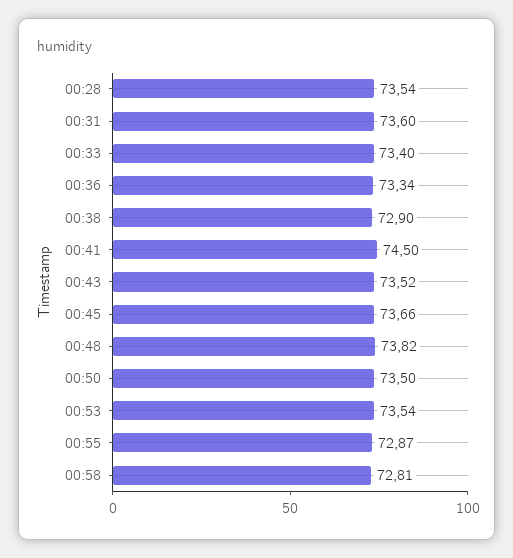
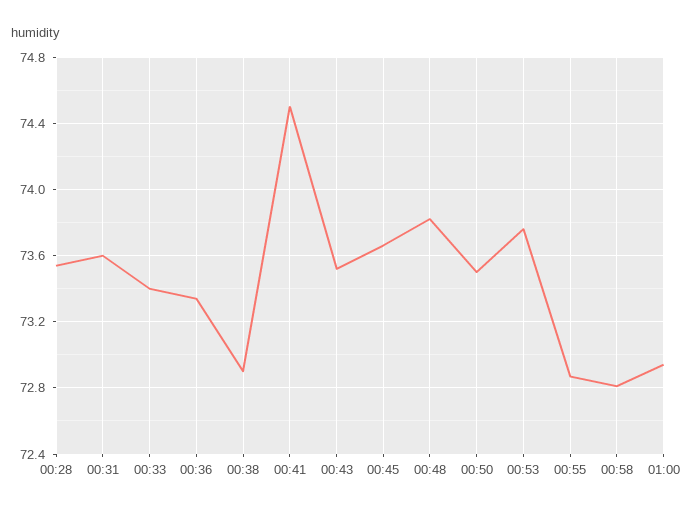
00:53: 73.54 -> 73.75
01:00: none -> 72.95

